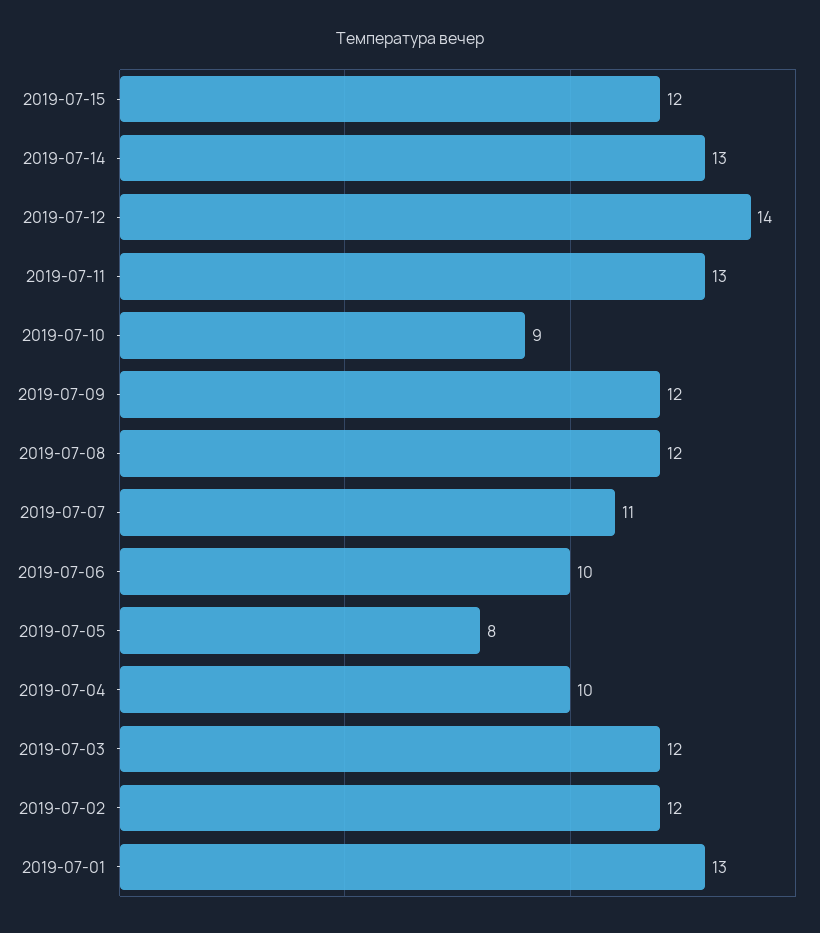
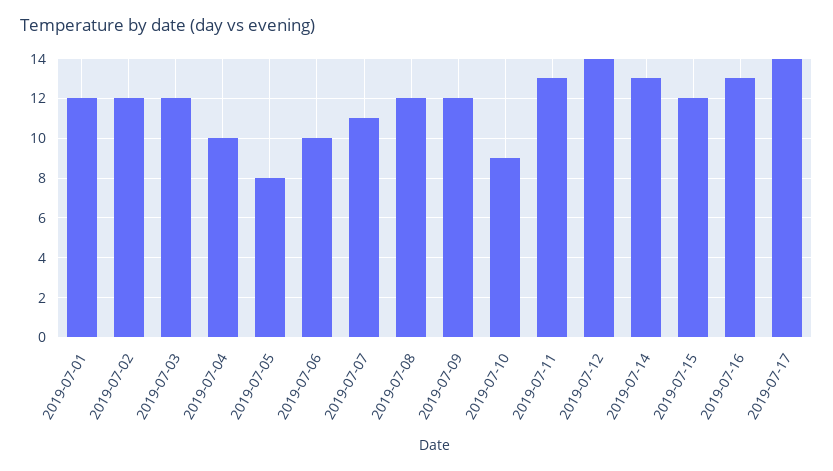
2019-07-01: 13 -> 12
2019-07-16: none -> 13
2019-07-17: none -> 14

